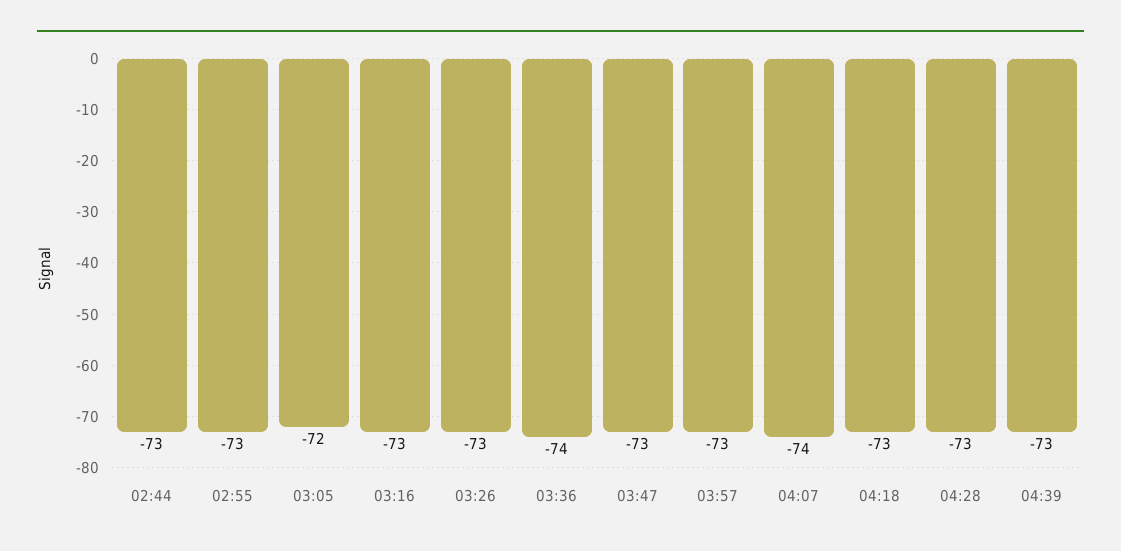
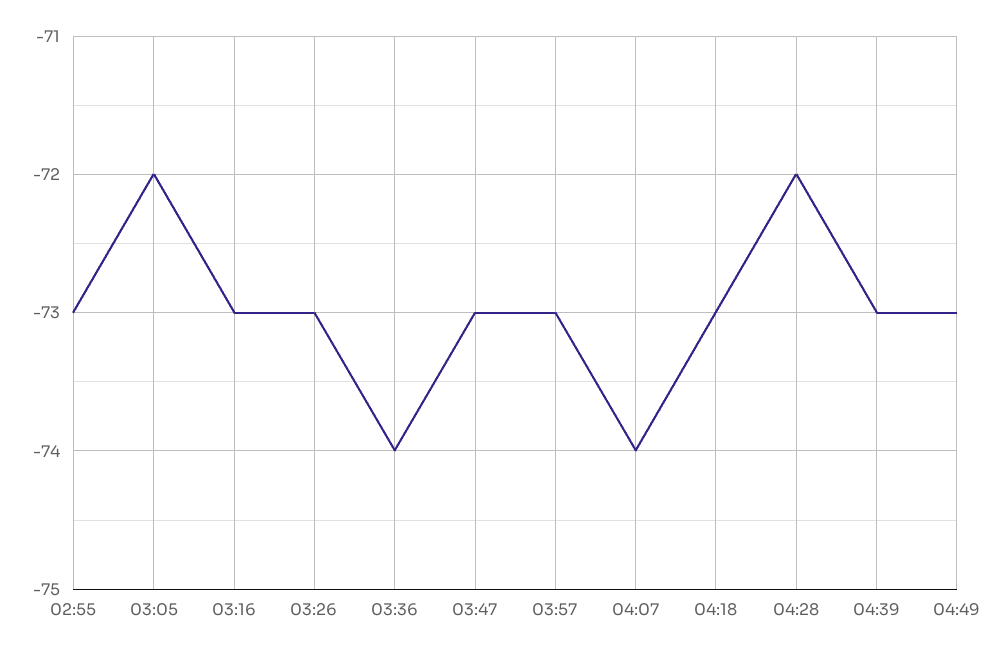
02:44: -73 -> none
04:28: -73 -> -72
04:49: none -> -73

